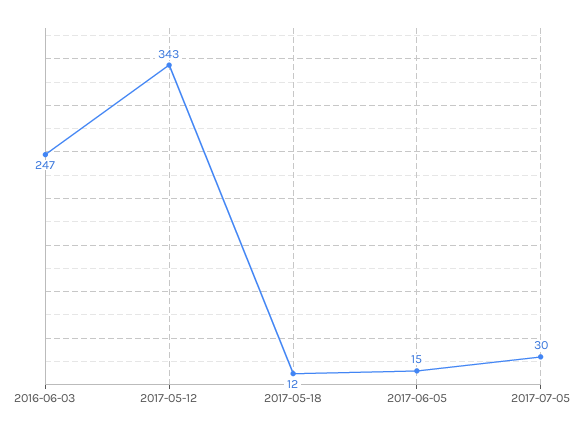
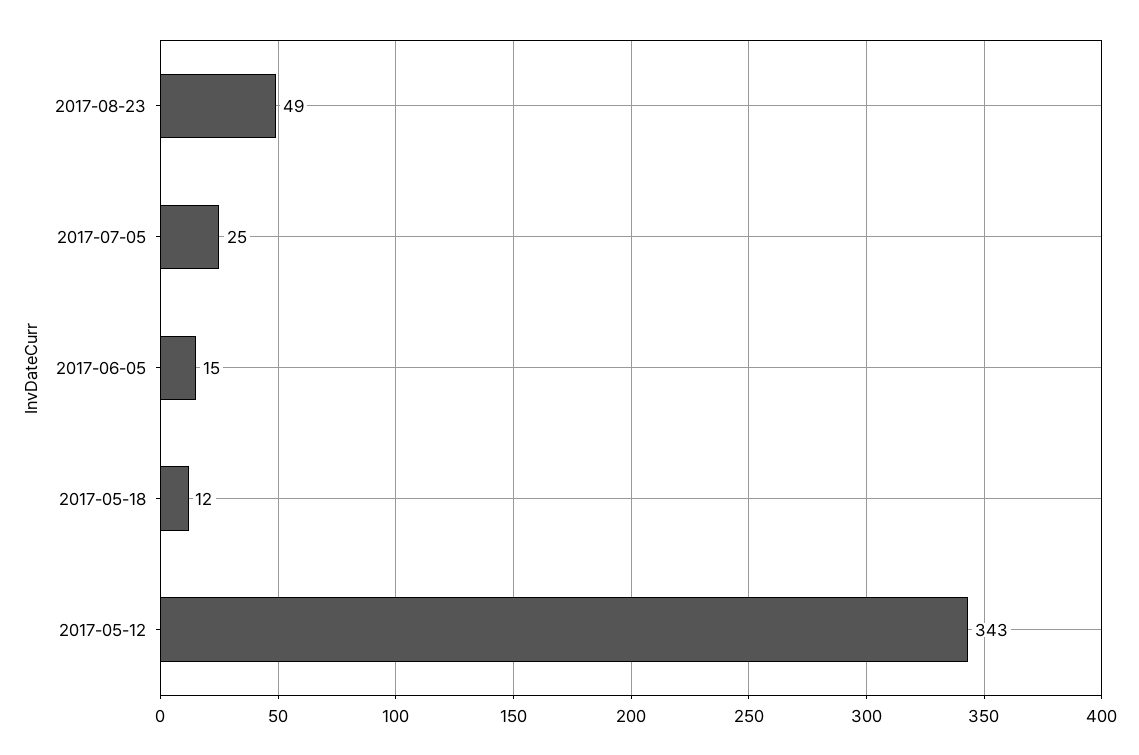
2016-06-03: 247 -> none
2017-07-05: 30 -> 25
2017-08-23: none -> 49

